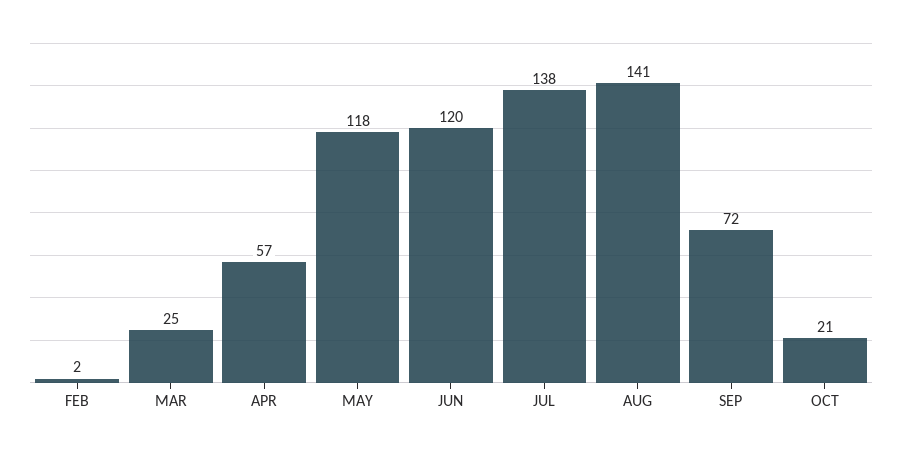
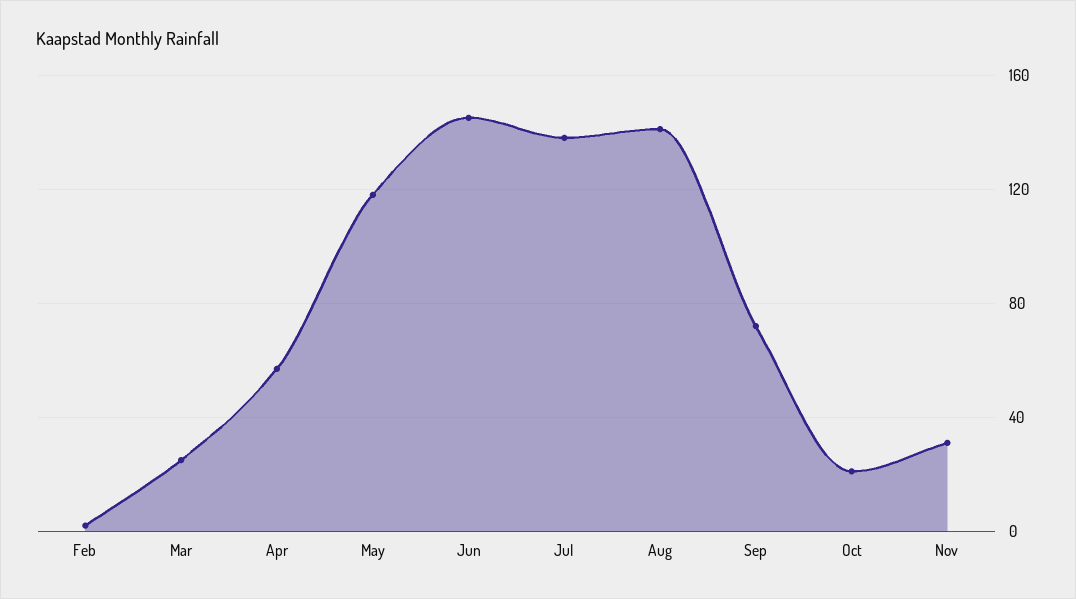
JUN: 120 -> 145
Nov: none -> 30

